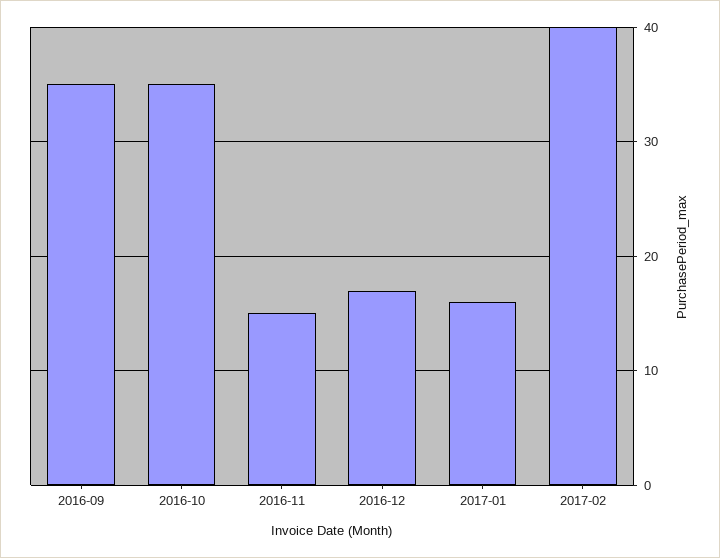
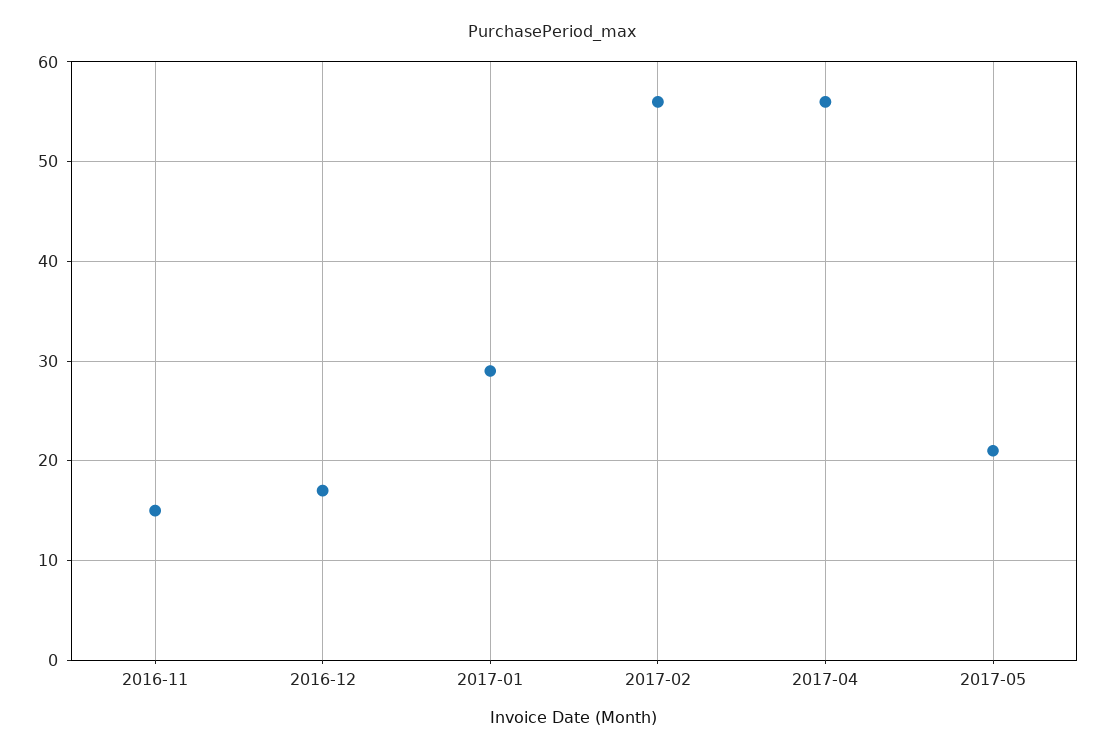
2016-09: 35 -> none
2016-10: 35 -> none
2017-01: 16 -> 29
2017-02: 40 -> 56
2017-04: none -> 56
2017-05: none -> 21

